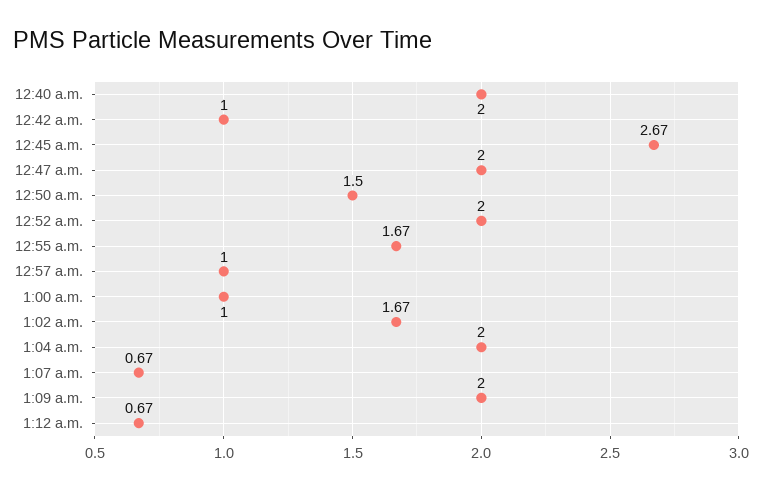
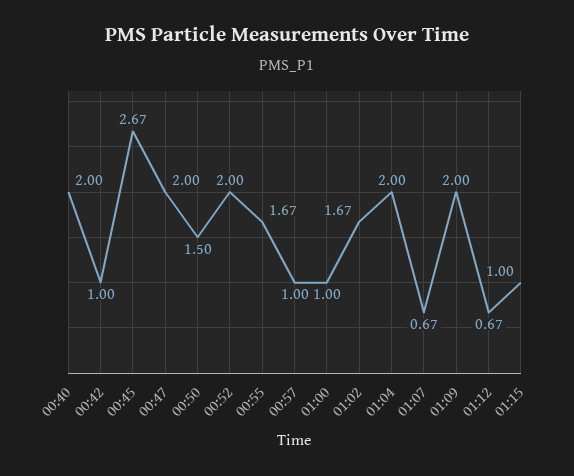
01:15: none -> 1

